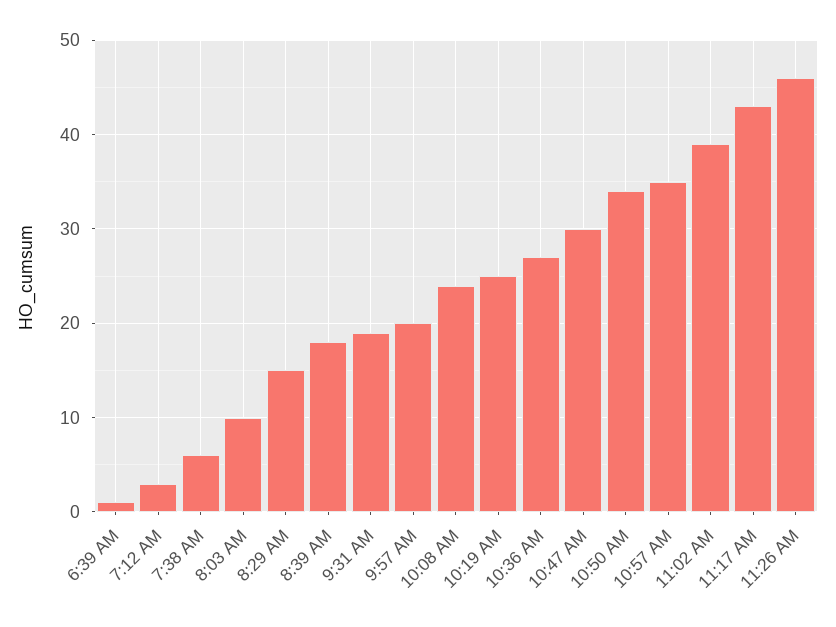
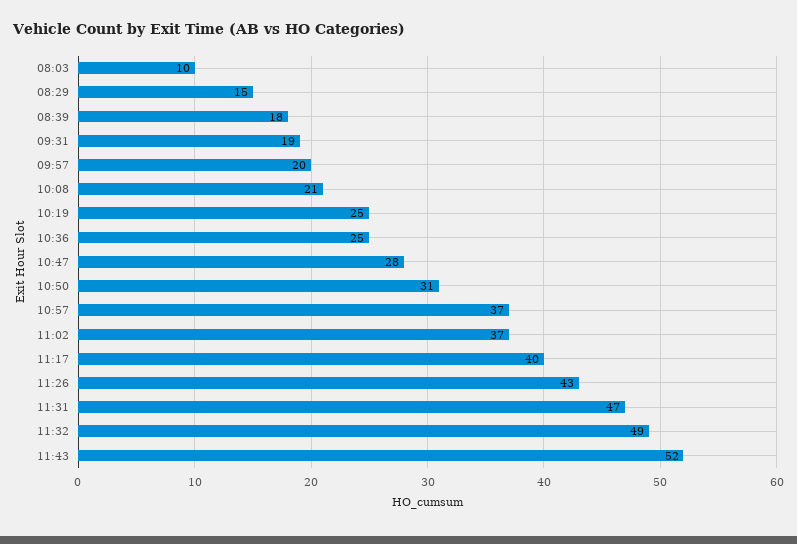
6:39 AM: 1 -> none
7:12 AM: 3 -> none
7:38 AM: 6 -> none
10:08 AM: 24 -> 21
10:36 AM: 27 -> 25
10:47 AM: 30 -> 28
10:50 AM: 34 -> 31
10:57 AM: 35 -> 37
11:02 AM: 39 -> 37
11:17 AM: 43 -> 40
11:26 AM: 46 -> 43
11:31: none -> 47
11:32: none -> 49
11:43: none -> 52

